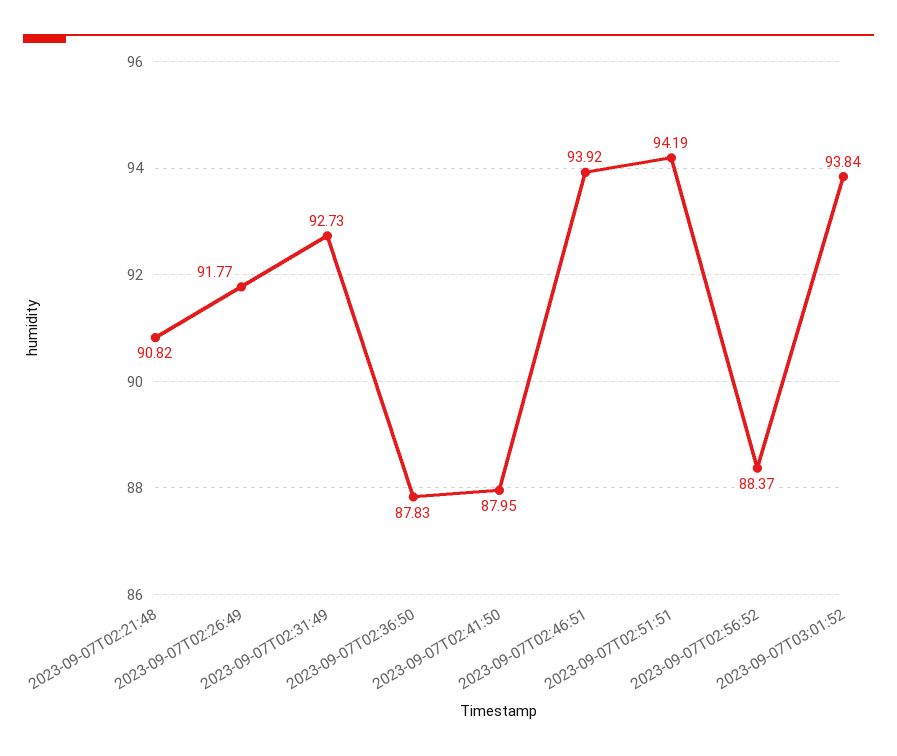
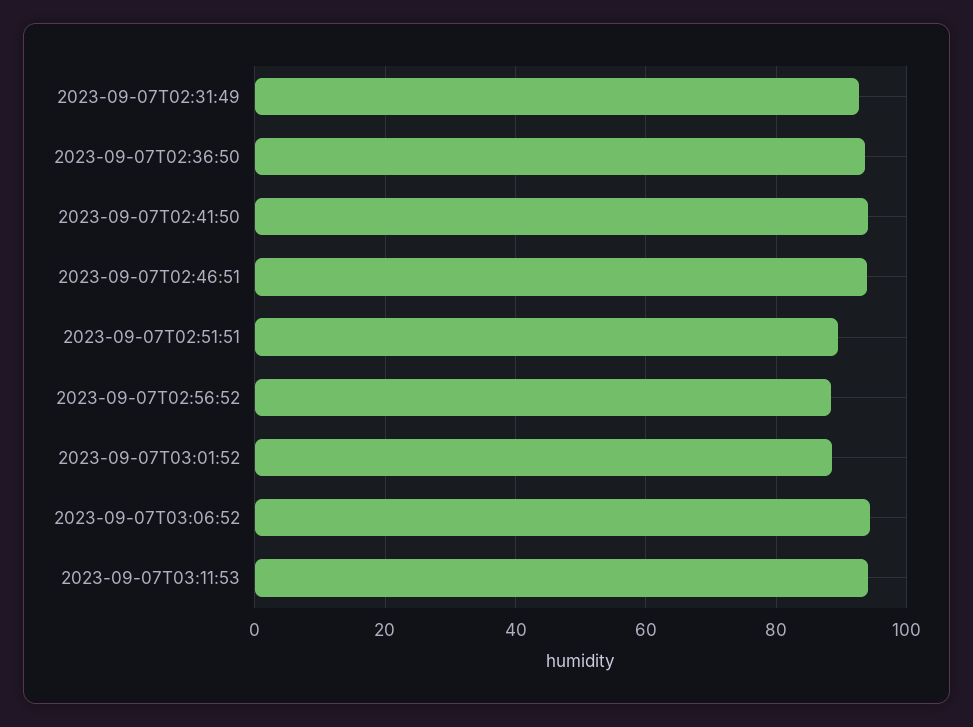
2023-09-07T02:21:48: 90.82 -> none
2023-09-07T02:26:49: 91.77 -> none
2023-09-07T02:36:50: 87.83 -> 94
2023-09-07T02:41:50: 87.95 -> 94
2023-09-07T02:51:51: 94.19 -> 90
2023-09-07T03:01:52: 93.84 -> 88
2023-09-07T03:06:52: none -> 94
2023-09-07T03:11:53: none -> 94

